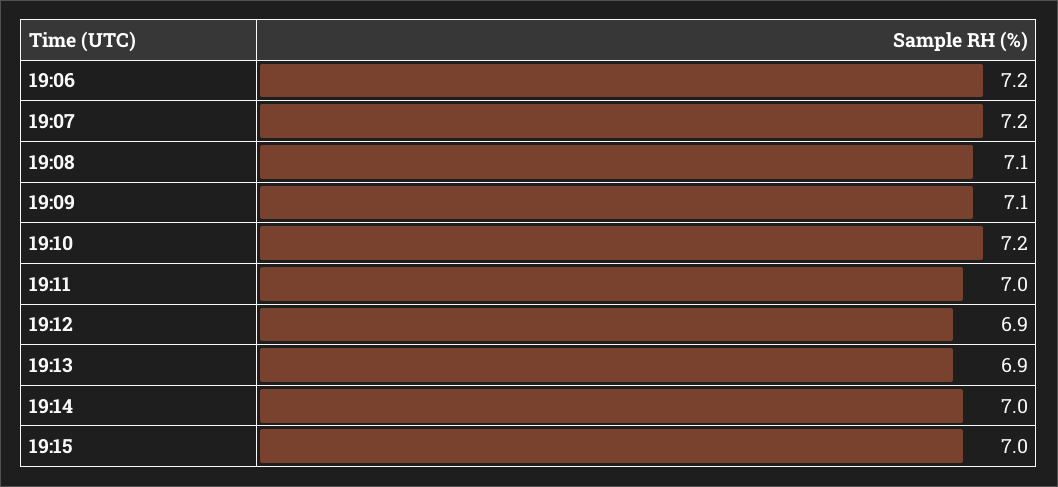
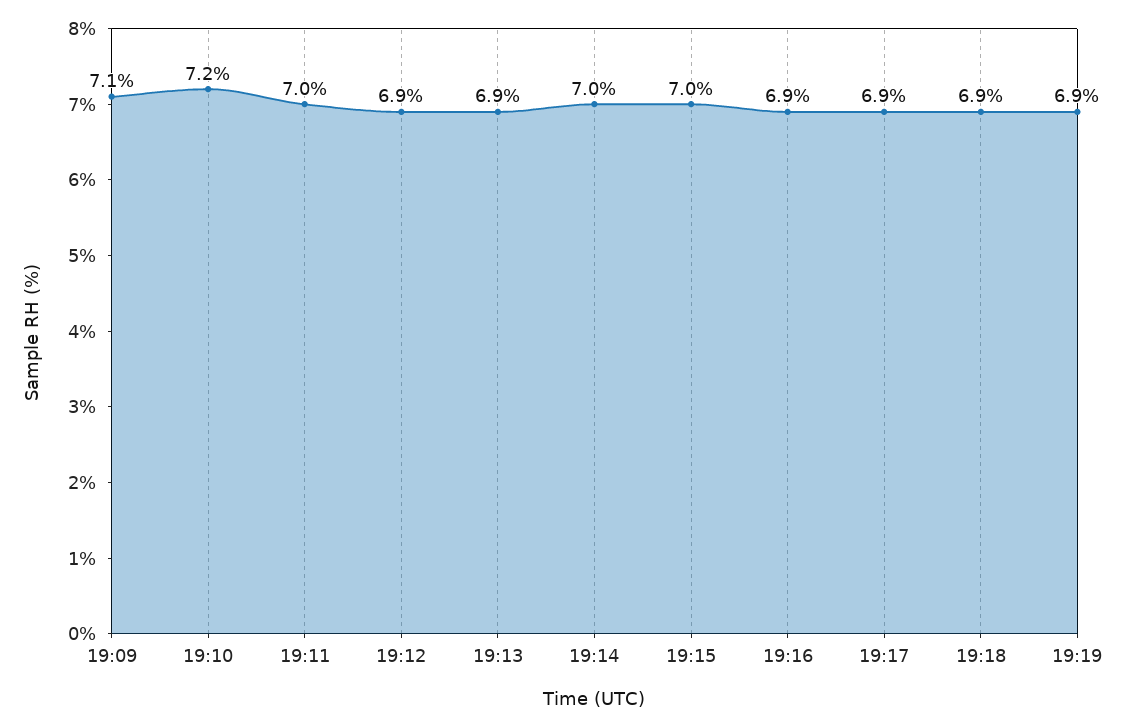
19:06: 7.2 -> none
19:07: 7.2 -> none
19:08: 7.1 -> none
19:16: none -> 6.9
19:17: none -> 6.9
19:18: none -> 6.9
19:19: none -> 6.9

